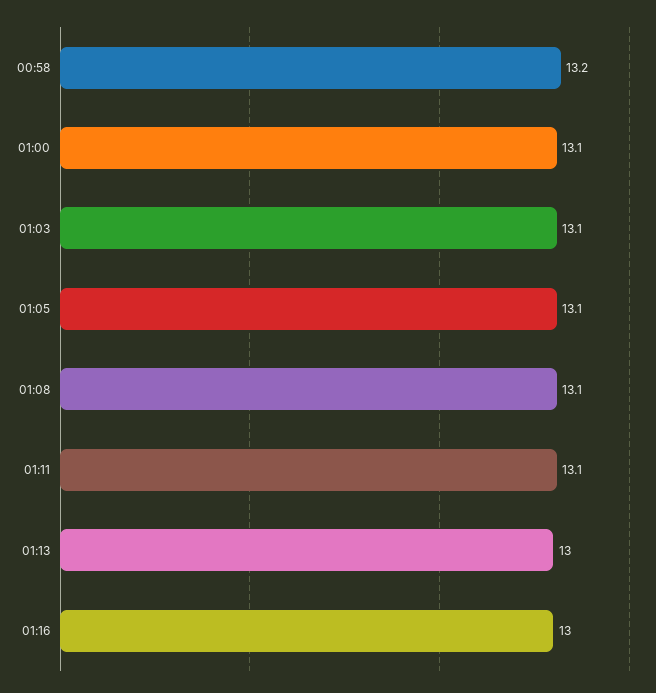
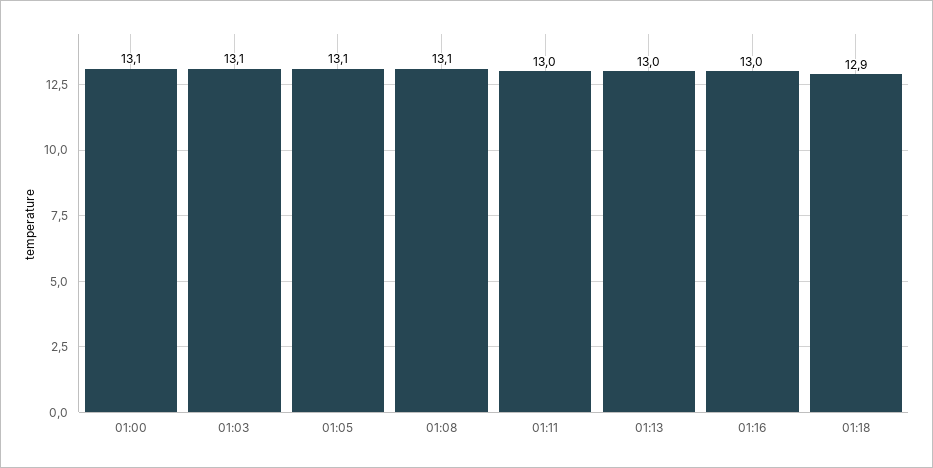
00:58: 13.2 -> none
01:11: 13.1 -> 13
01:18: none -> 12.9

